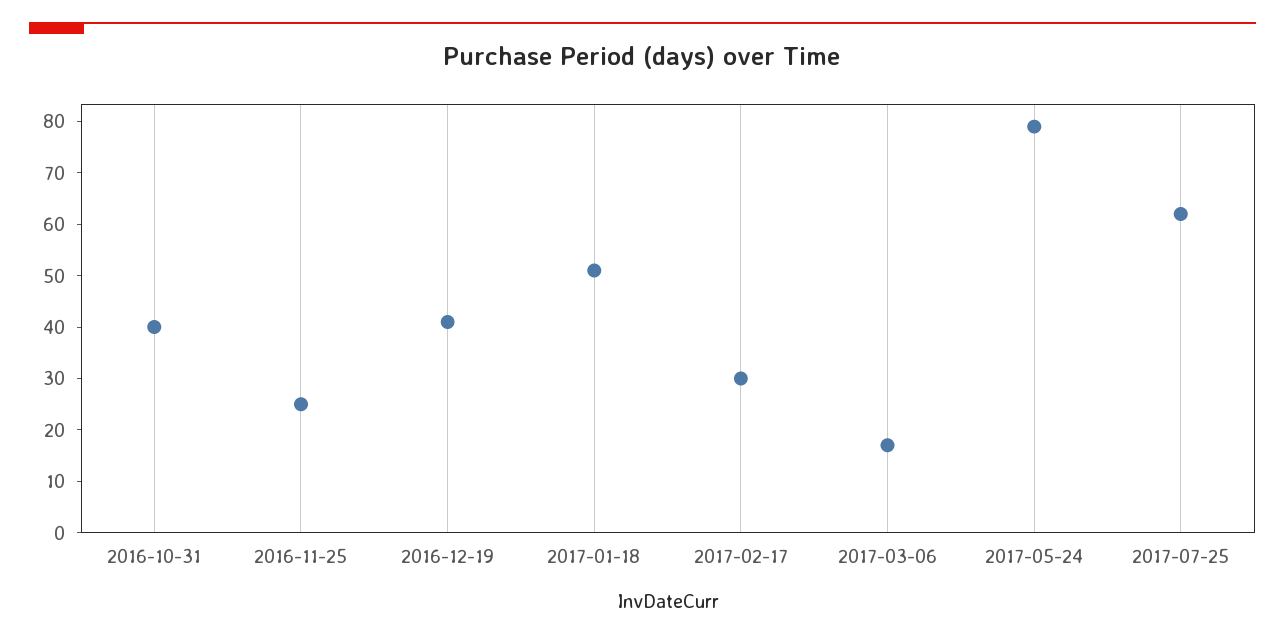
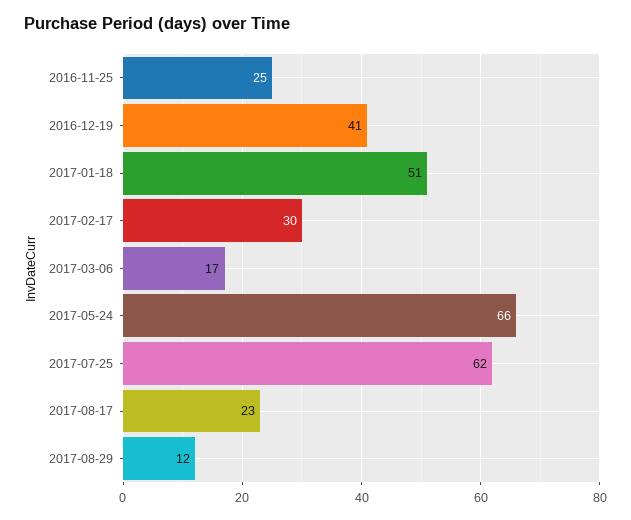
2016-10-31: 40 -> none
2017-05-24: 80 -> 66
2017-08-17: none -> 23
2017-08-29: none -> 12

